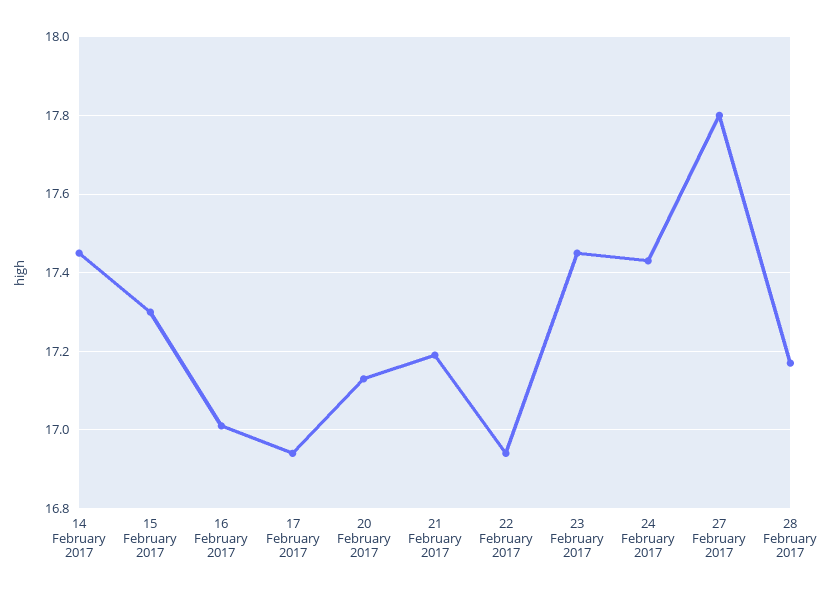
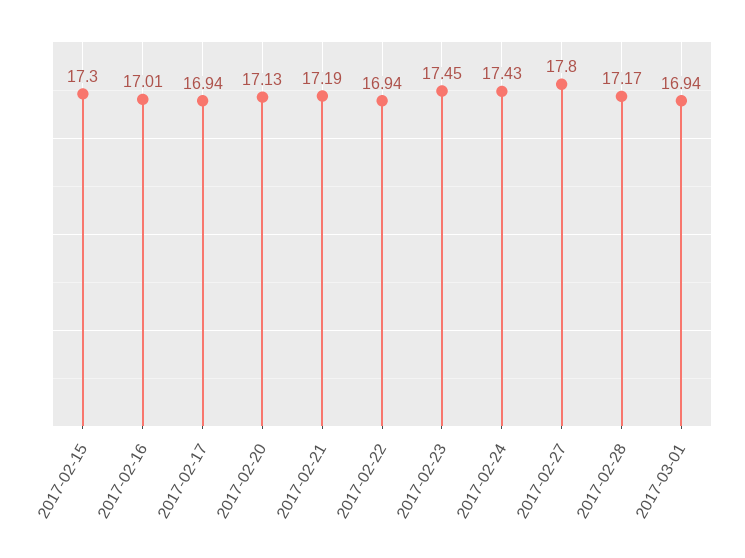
14 February 2017: 17.45 -> none
2017-03-01: none -> 16.94

